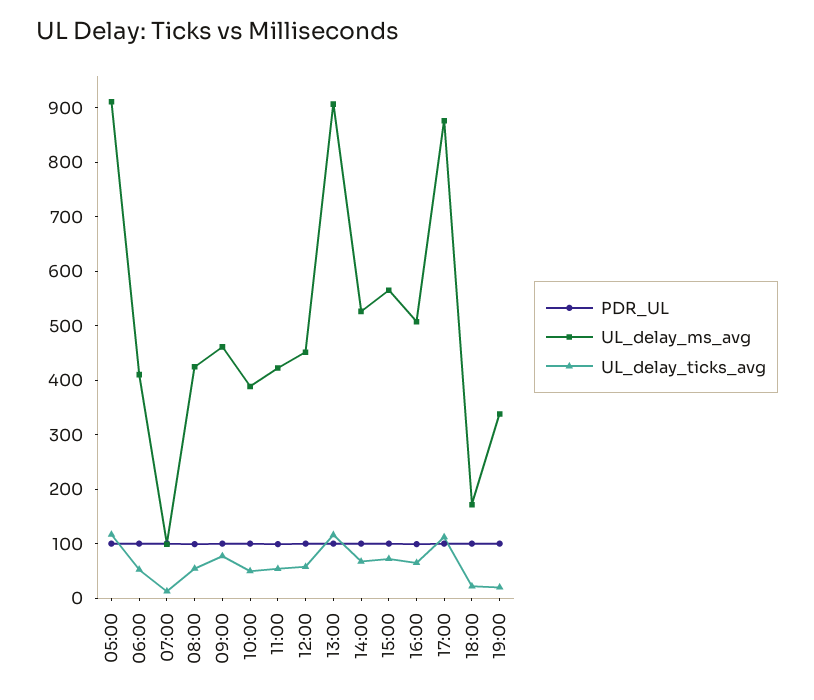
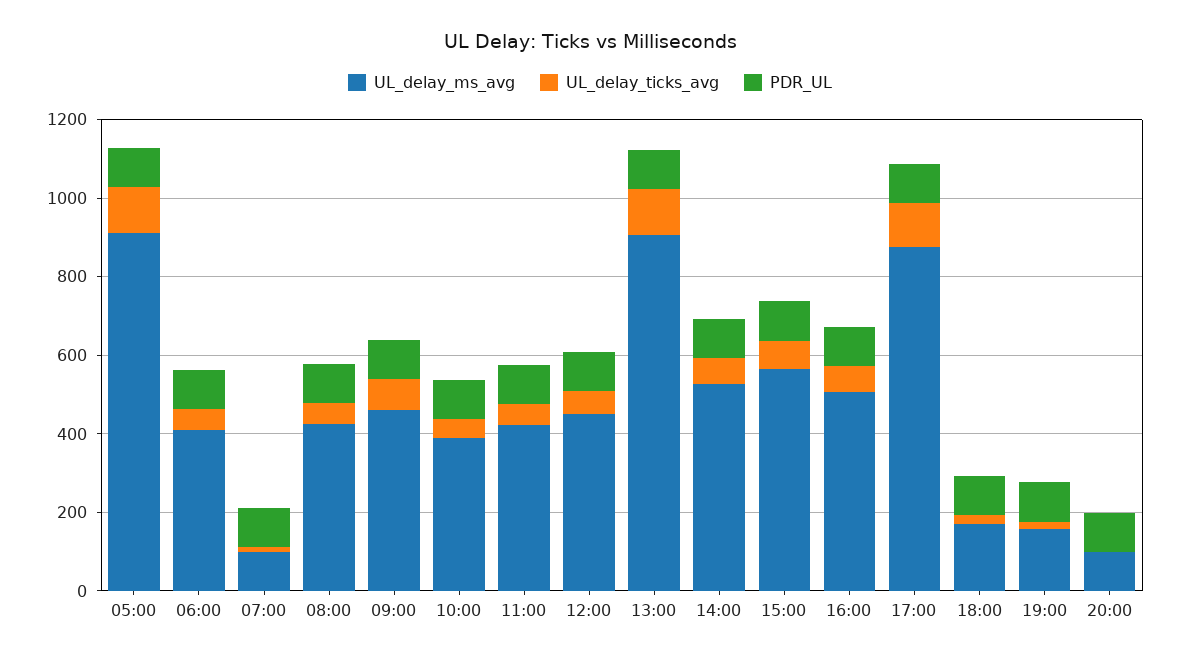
UL_delay_ms_avg, 19:00: 340 -> 150
UL_delay_ms_avg, 20:00: none -> 100
UL_delay_ticks_avg, 20:00: none -> 0
PDR_UL, 20:00: none -> 100

